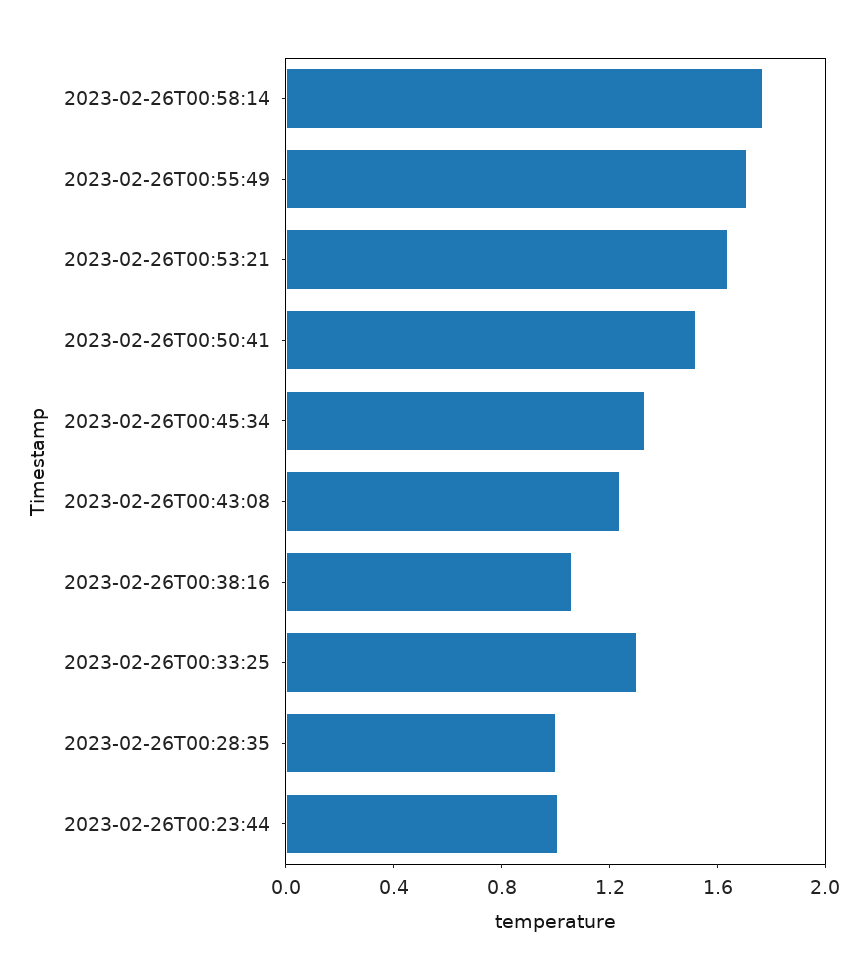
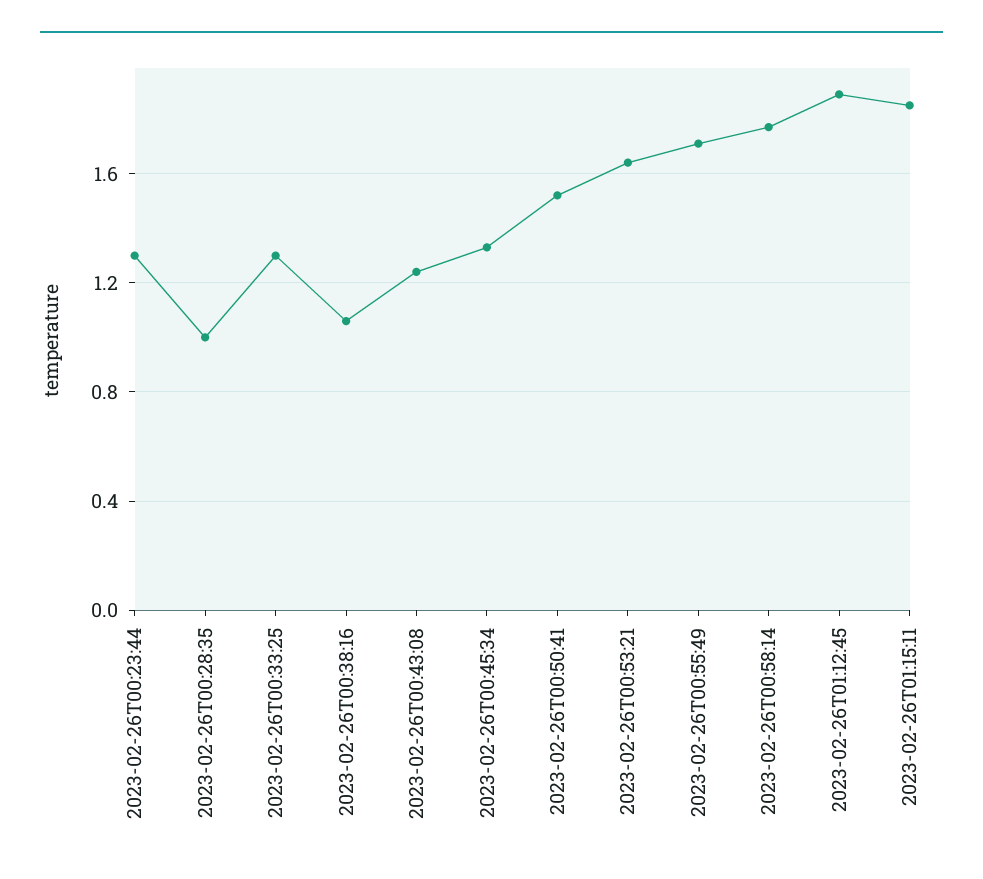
2023-02-26T00:23:44: 1 -> 1.3
2023-02-26T01:12:45: none -> 1.9
2023-02-26T01:15:11: none -> 1.85

